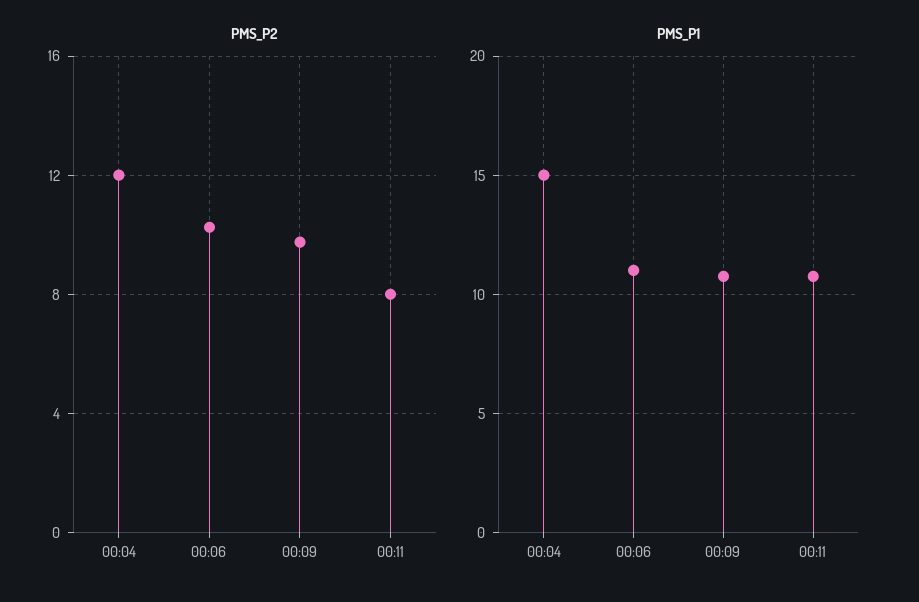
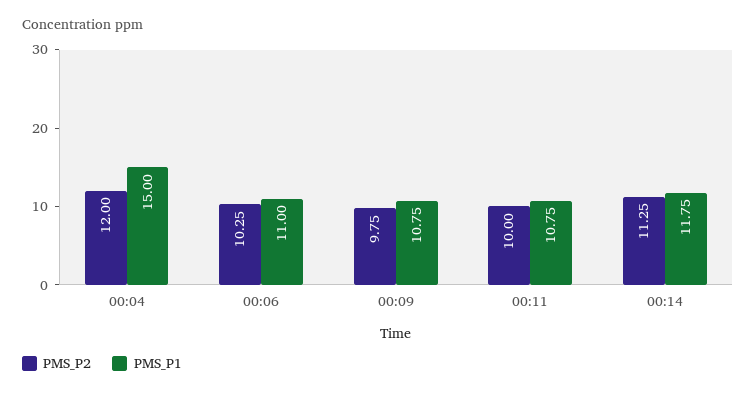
PMS_P2, 00:11: 8 -> 10
PMS_P2, 00:14: none -> 11.25
PMS_P1, 00:14: none -> 11.75

